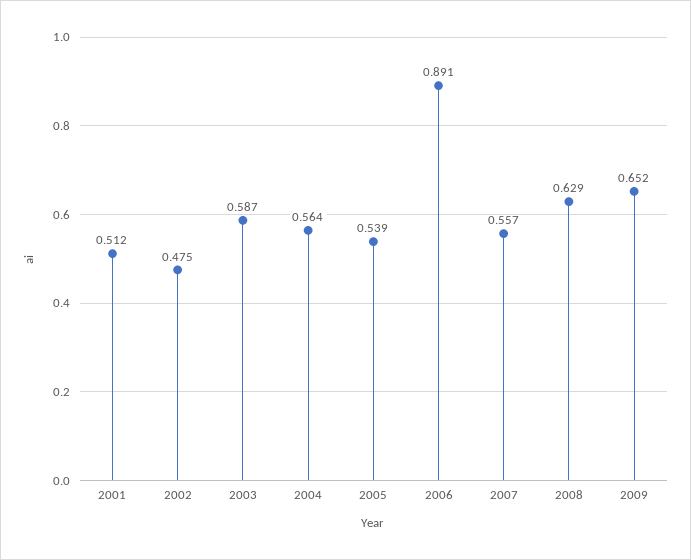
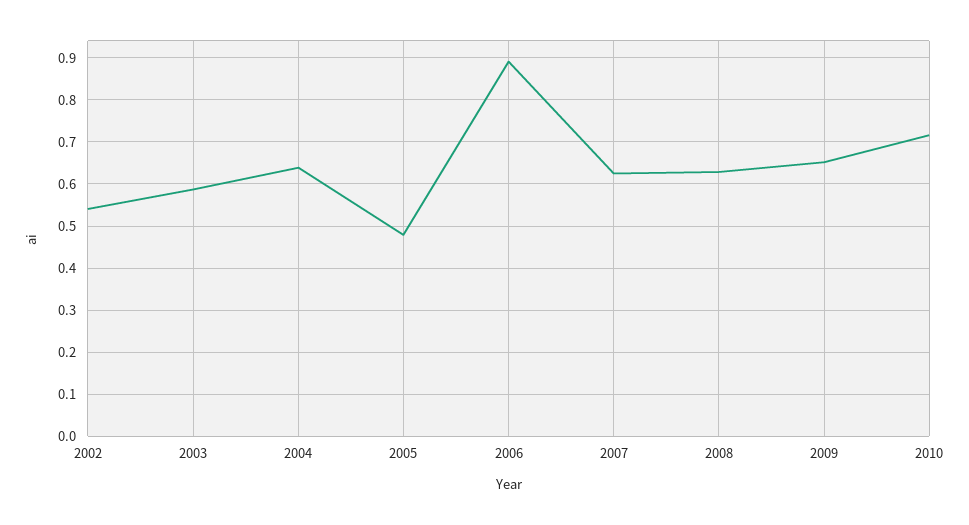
2001: 0.512 -> none
2002: 0.475 -> 0.54
2004: 0.564 -> 0.64
2005: 0.539 -> 0.48
2007: 0.557 -> 0.62
2010: none -> 0.72

